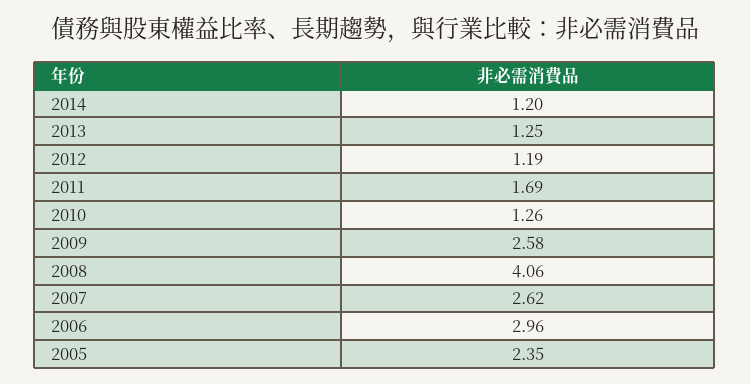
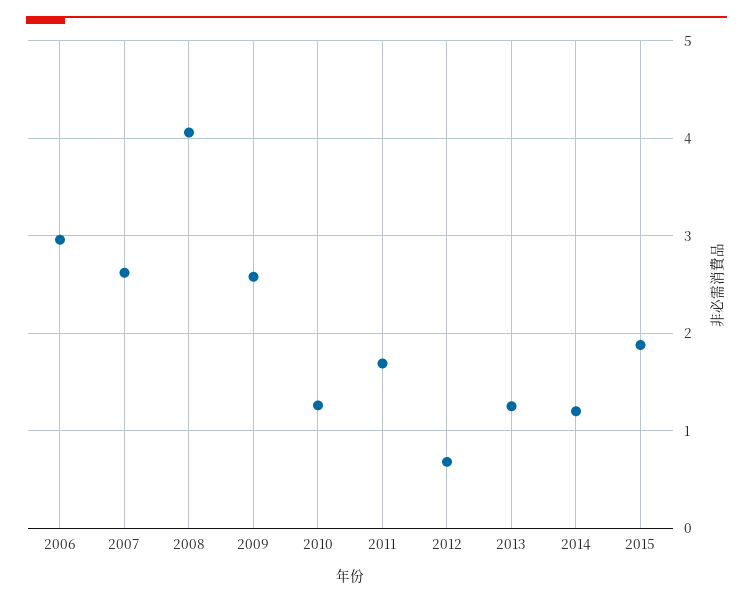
2012: 1.19 -> 0.7
2005: 2.35 -> none
2015: none -> 1.9

